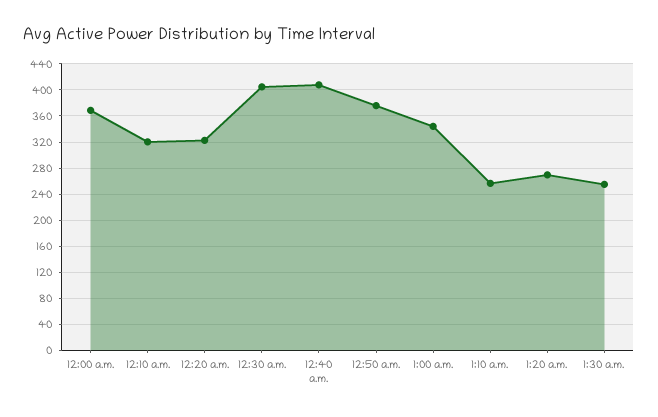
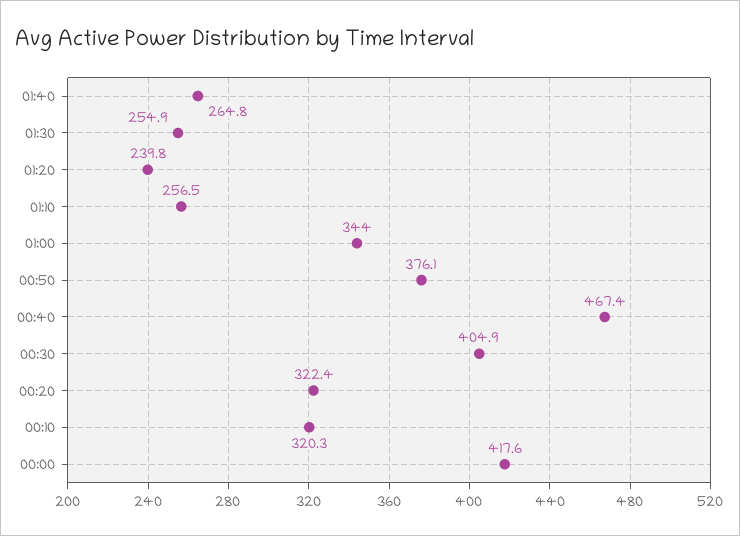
12:00 a.m.: 370 -> 417.6
12:40 a.m.: 410 -> 467.4
1:20 a.m.: 270 -> 239.8
01:40: none -> 264.8

